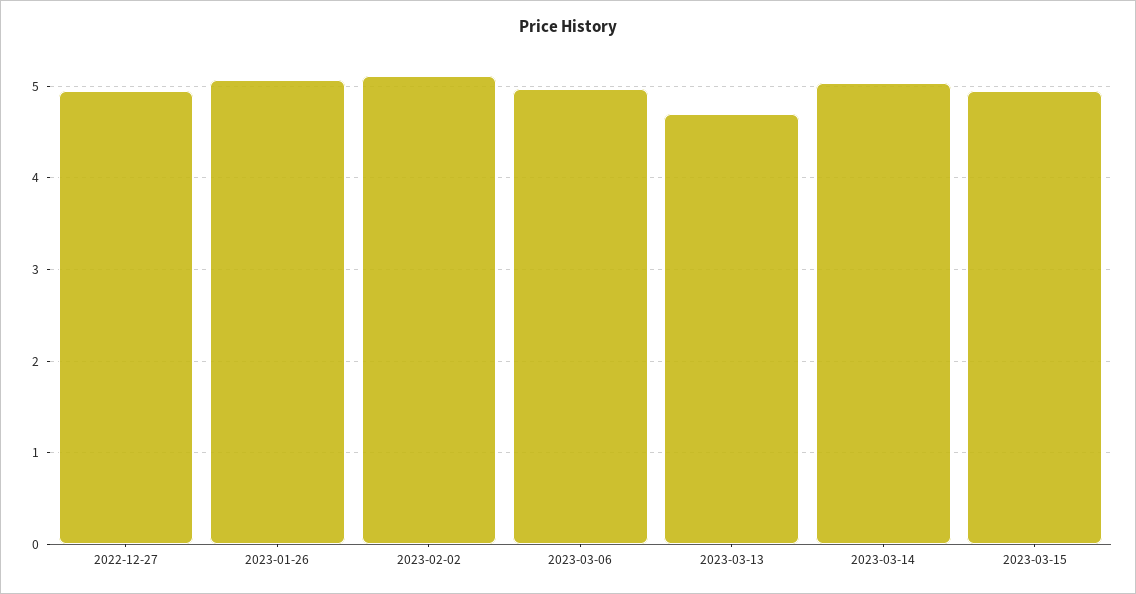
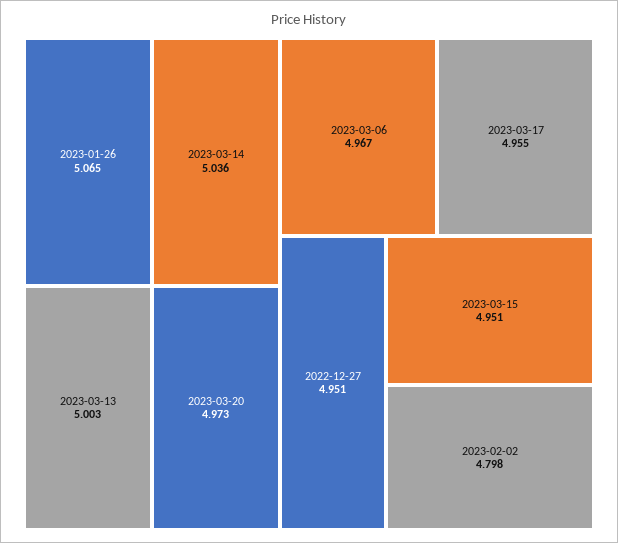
2023-02-02: 5.1 -> 4.798
2023-03-13: 4.7 -> 5.003
2023-03-20: none -> 4.973
2023-03-17: none -> 4.955

